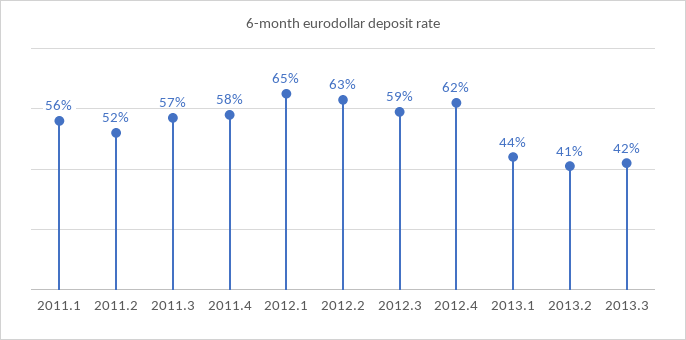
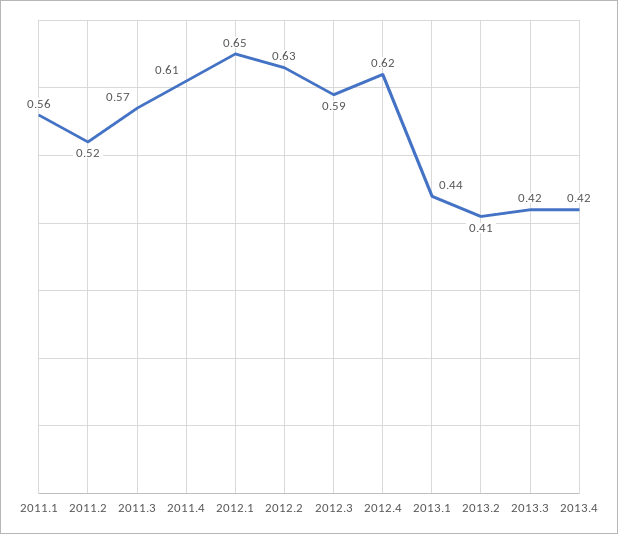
2011.4: 0.58 -> 0.61
2013.4: none -> 0.42

